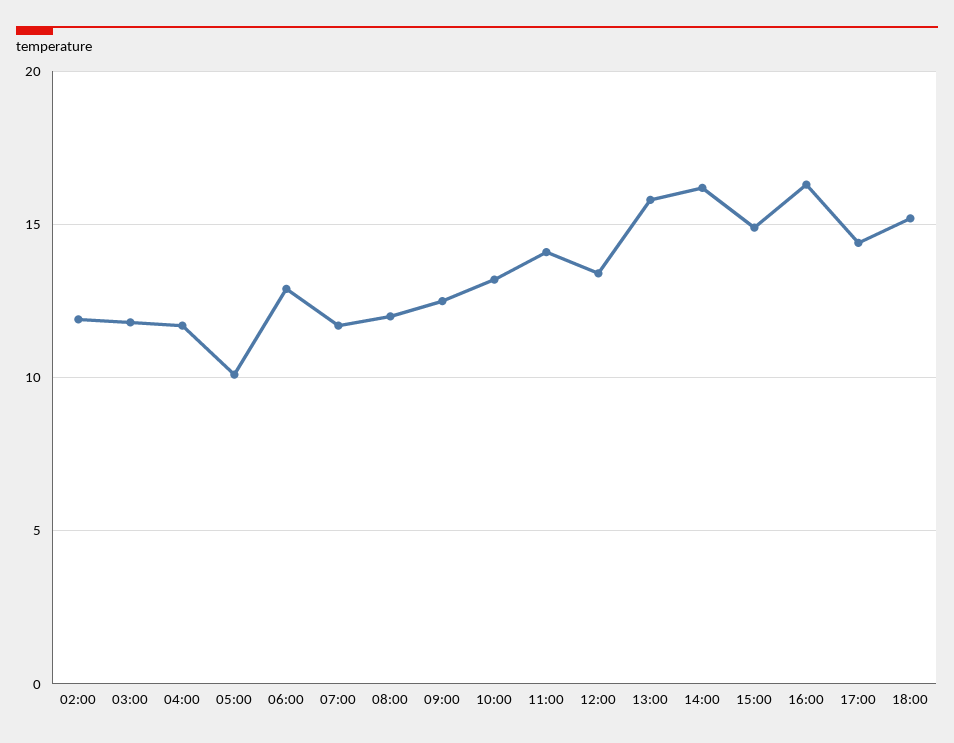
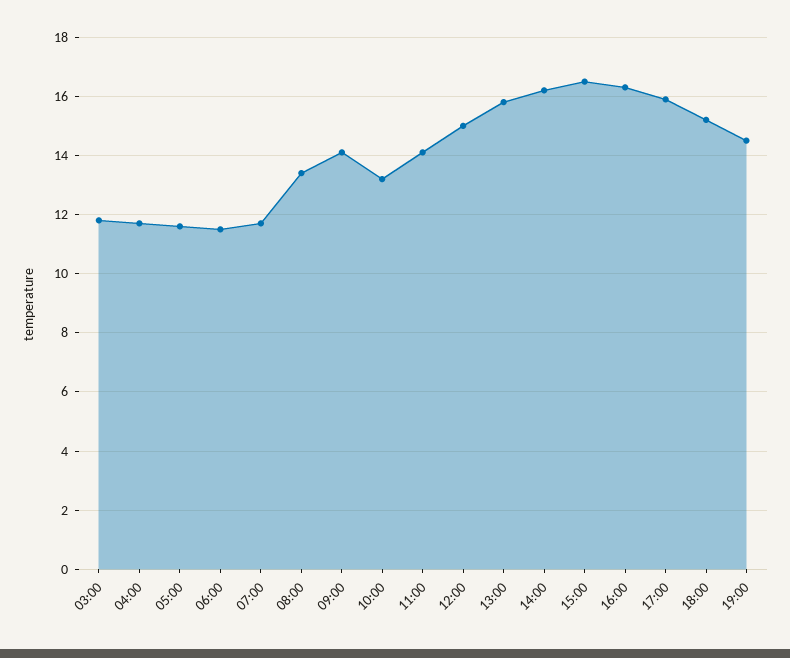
02:00: 12 -> none
05:00: 10 -> 11.5
06:00: 13 -> 11.5
08:00: 12 -> 13.5
09:00: 12.5 -> 14
12:00: 13.5 -> 15
15:00: 15 -> 16.5
17:00: 14.5 -> 16
19:00: none -> 14.5

